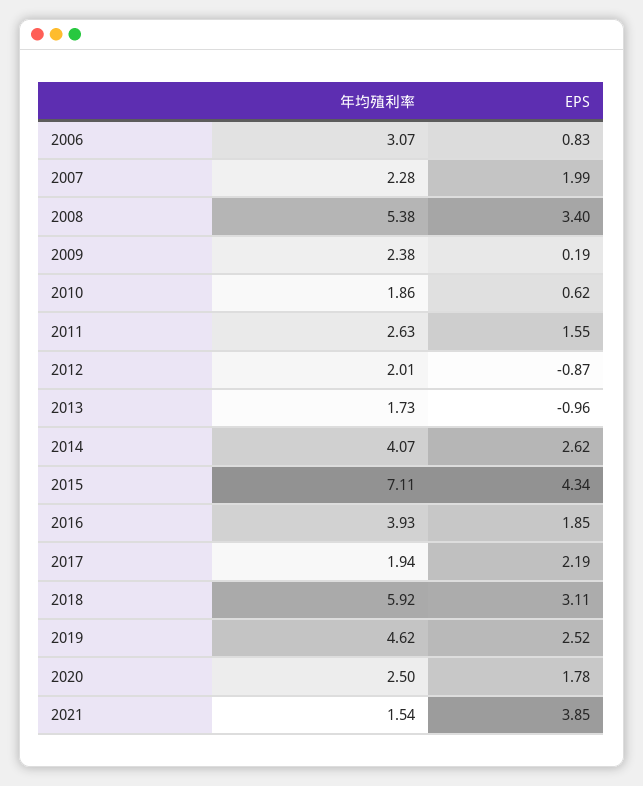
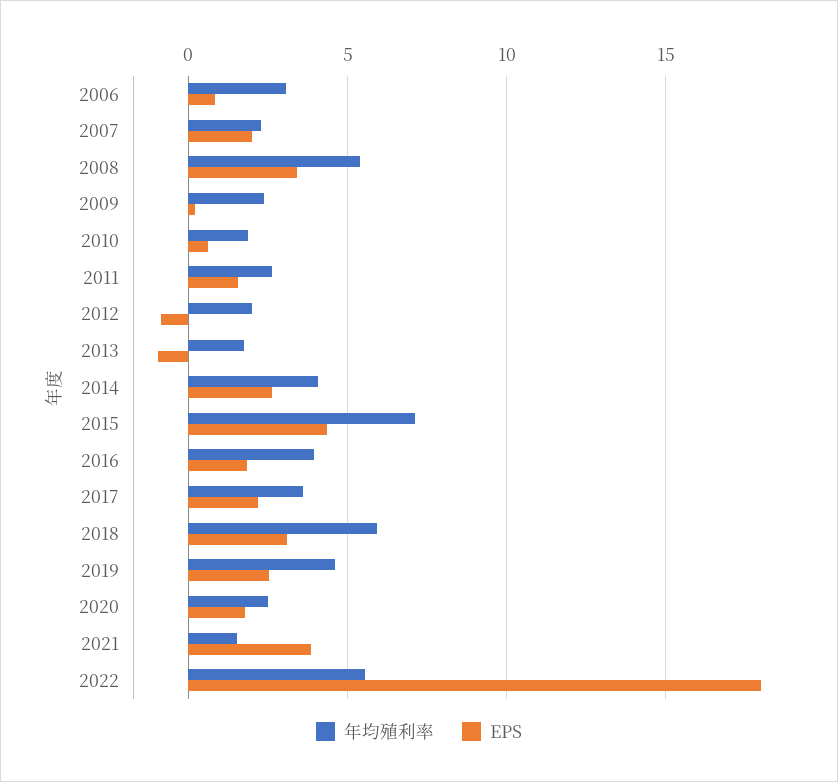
年均殖利率, 2017: 1.94 -> 3.5
年均殖利率, 2022: none -> 5.5
EPS, 2022: none -> 18

